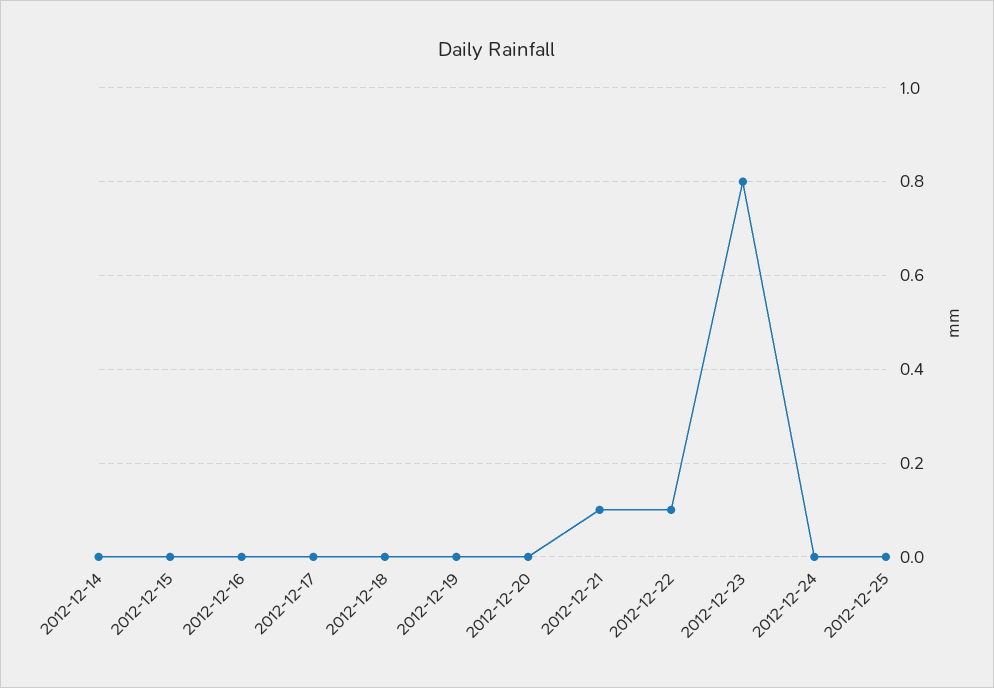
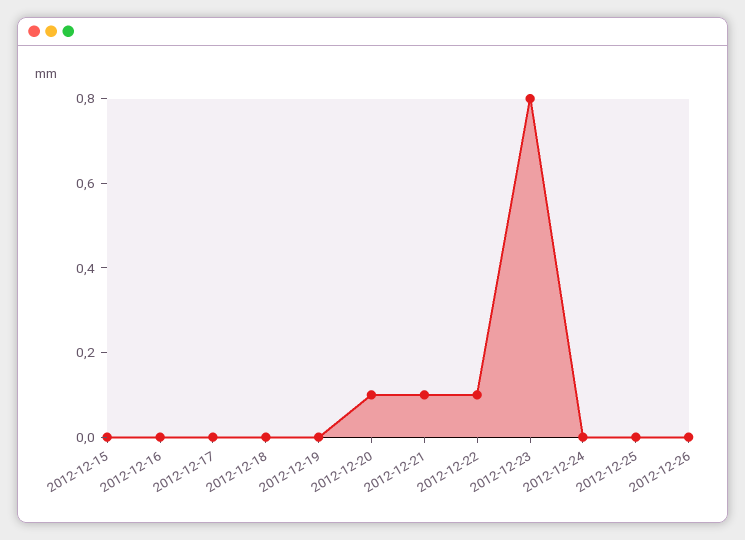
2012-12-14: 0 -> none
2012-12-20: 0 -> 0.1
2012-12-26: none -> 0

